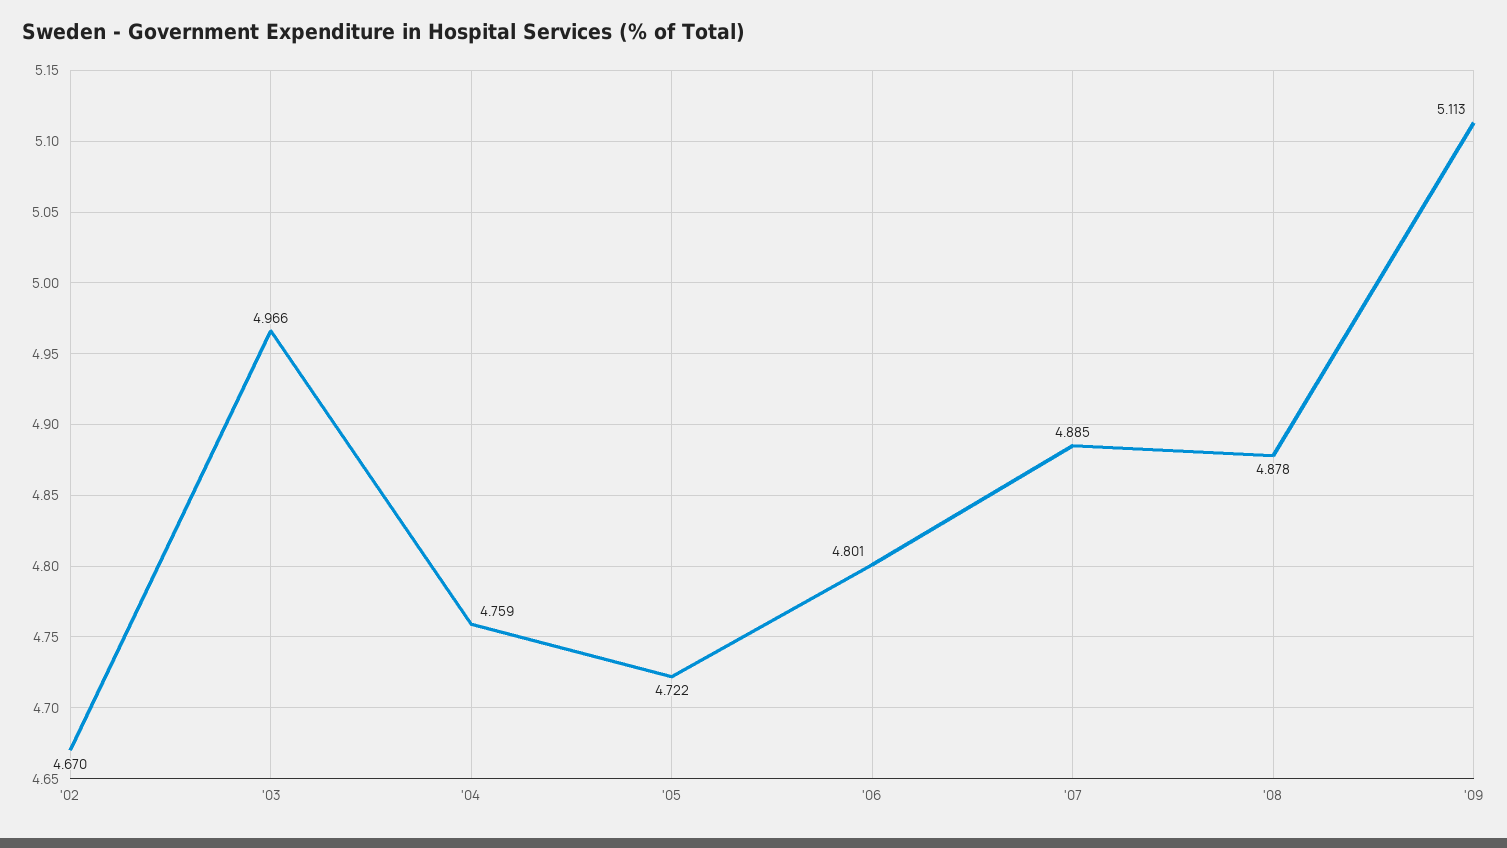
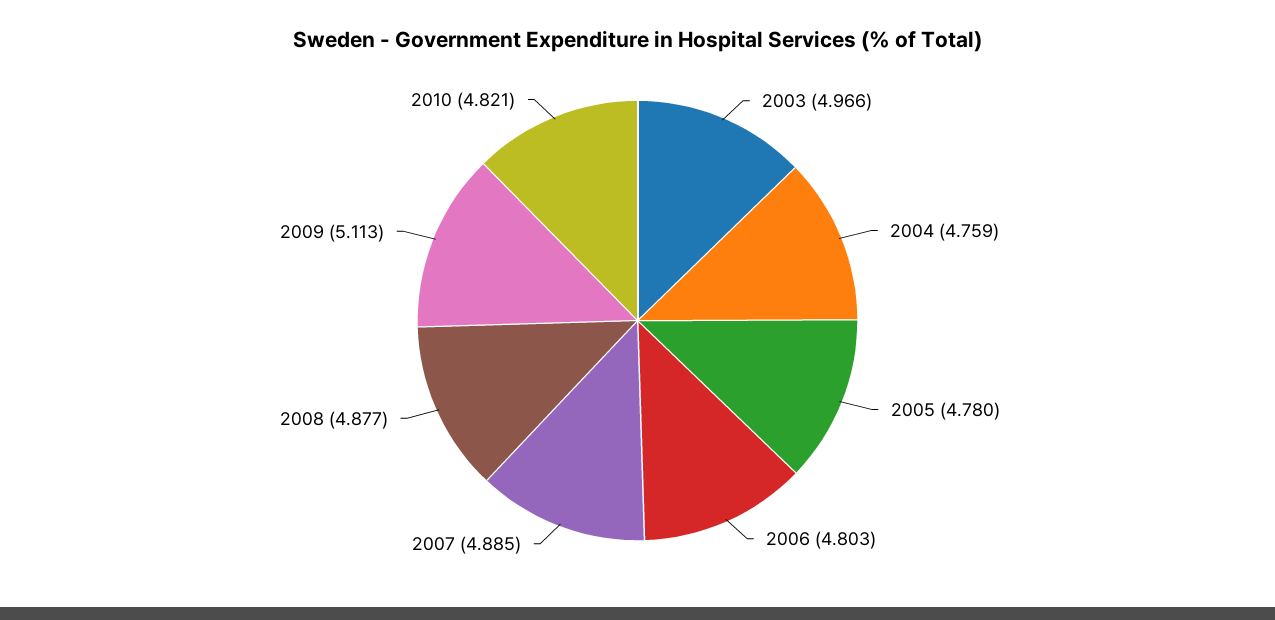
'02: 4.67 -> none
'05: 4.722 -> 4.78
'06: 4.801 -> 4.803
'08: 4.878 -> 4.877
2010: none -> 4.821

